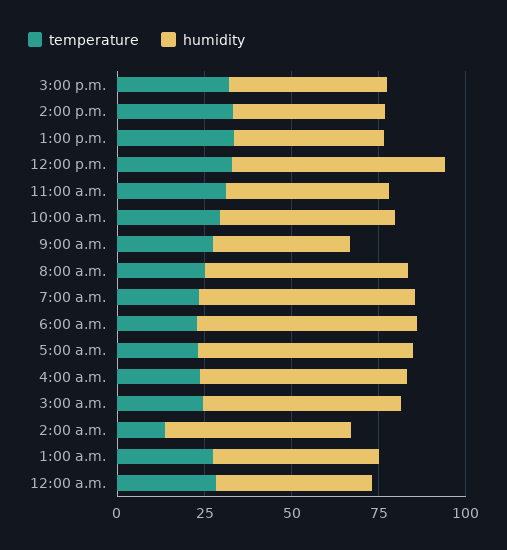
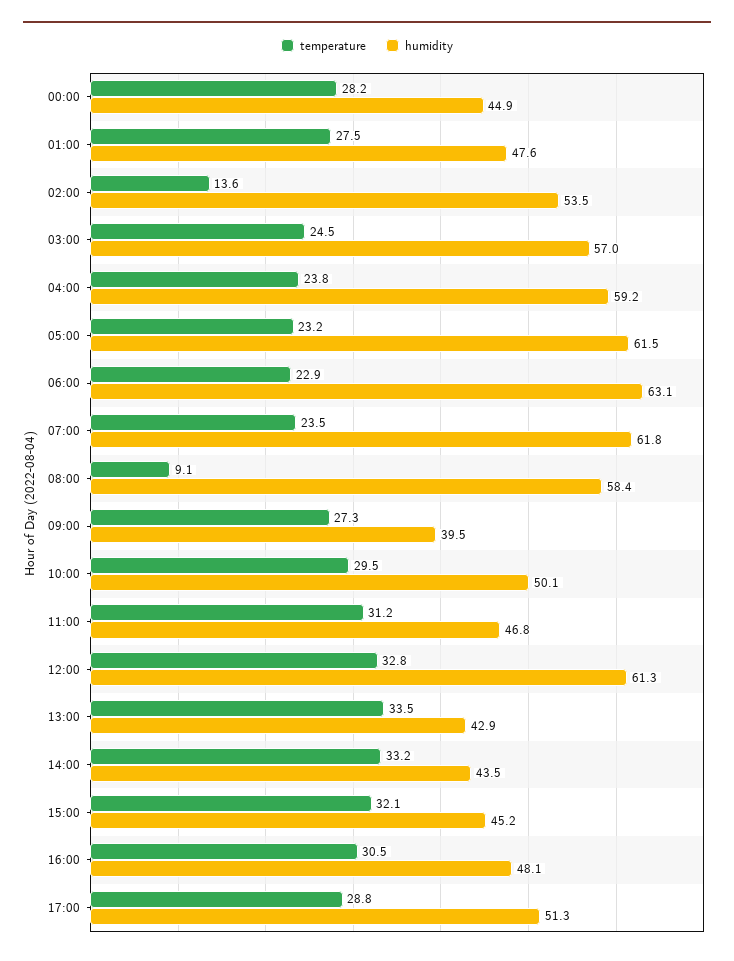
temperature, 8:00 a.m.: 25 -> 9.1
temperature, 16:00: none -> 30.5
humidity, 16:00: none -> 48.1
temperature, 17:00: none -> 28.8
humidity, 17:00: none -> 51.3

